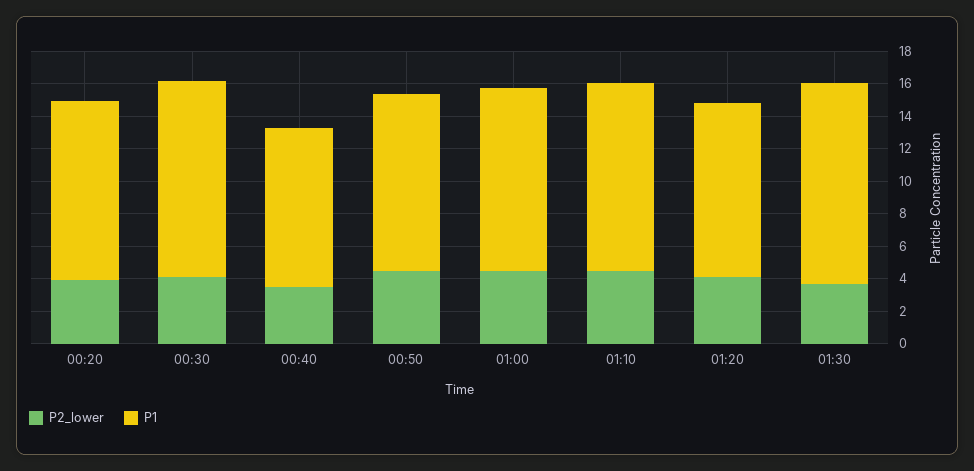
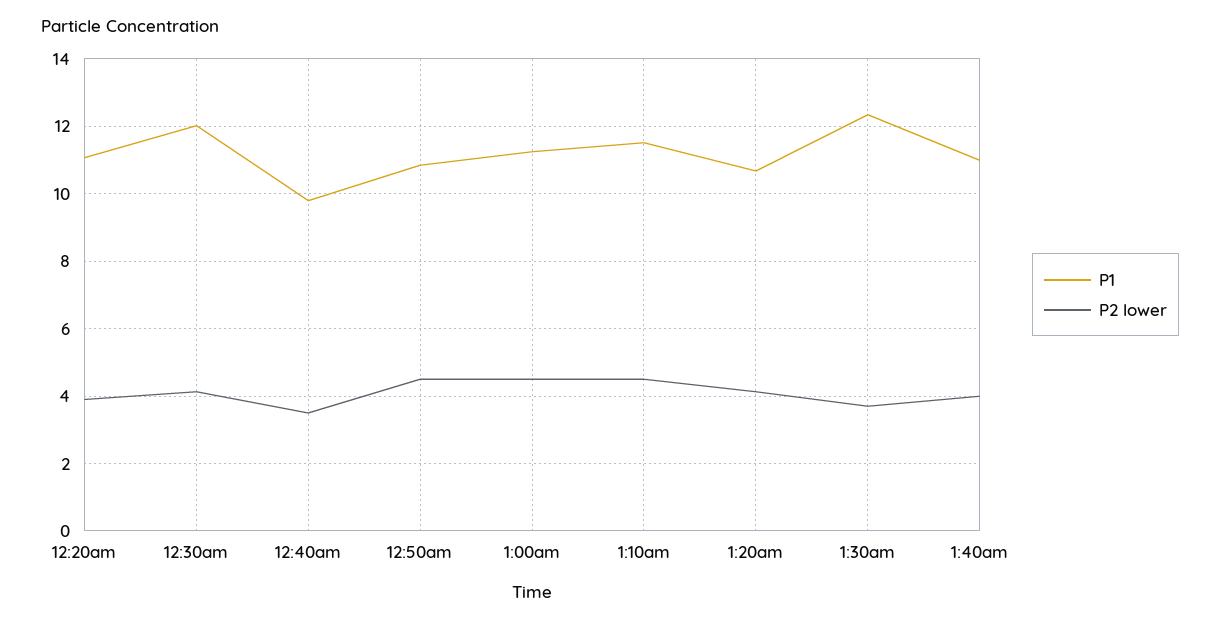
P1, 1:40am: none -> 11
P2_lower, 1:40am: none -> 4

